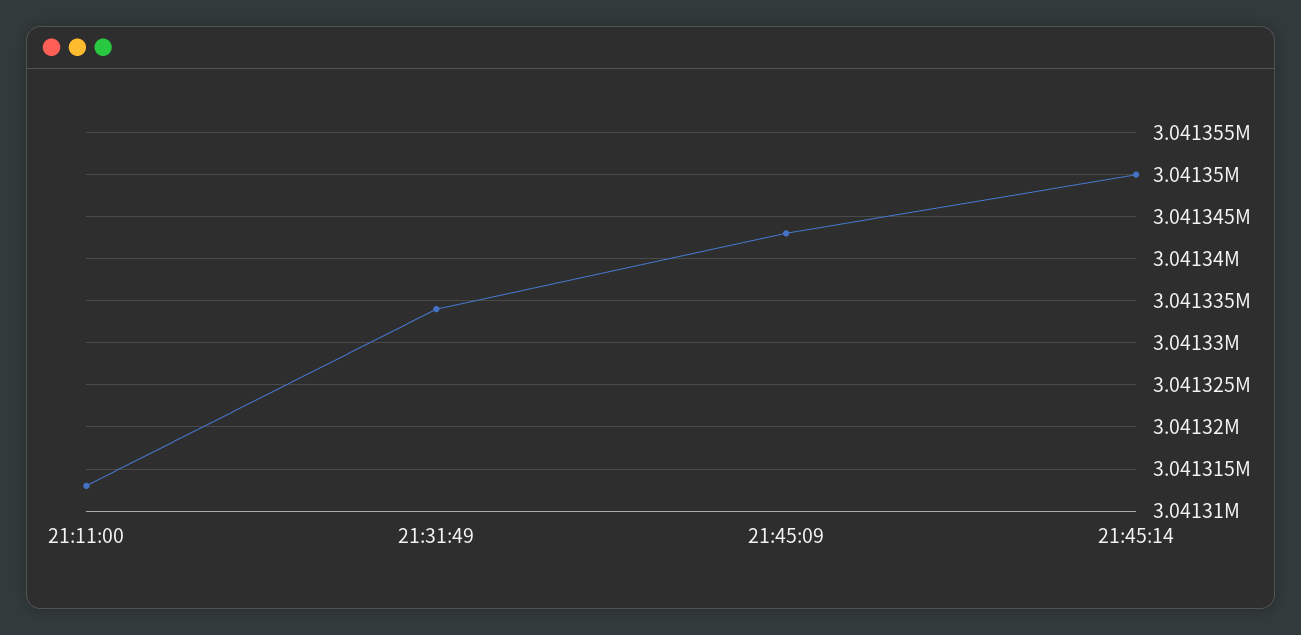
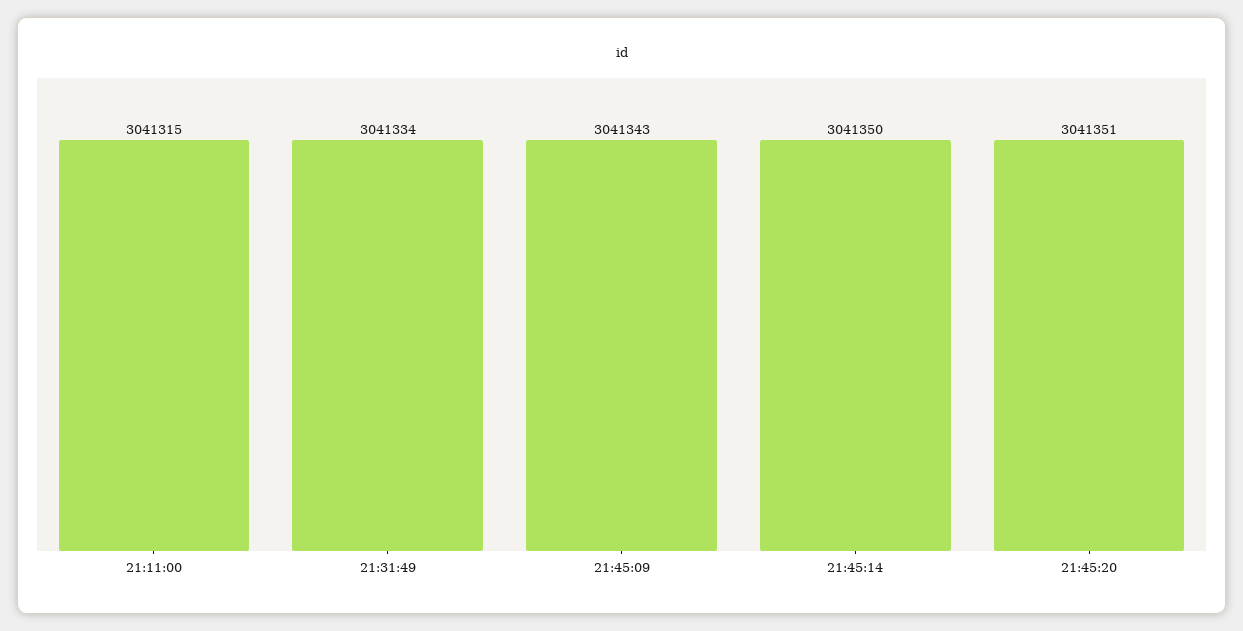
21:11:00: 3041313 -> 3041315
21:45:20: none -> 3041351

